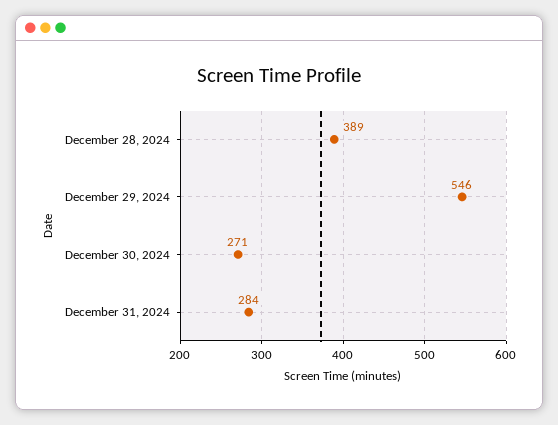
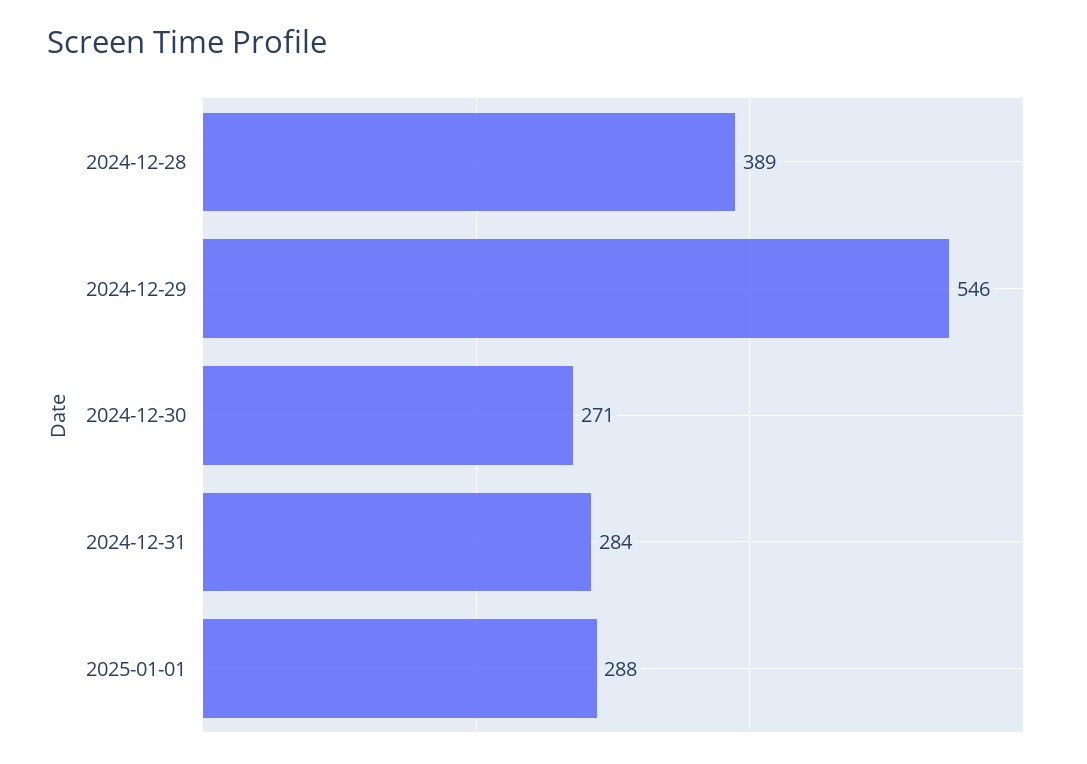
2025-01-01: none -> 288

